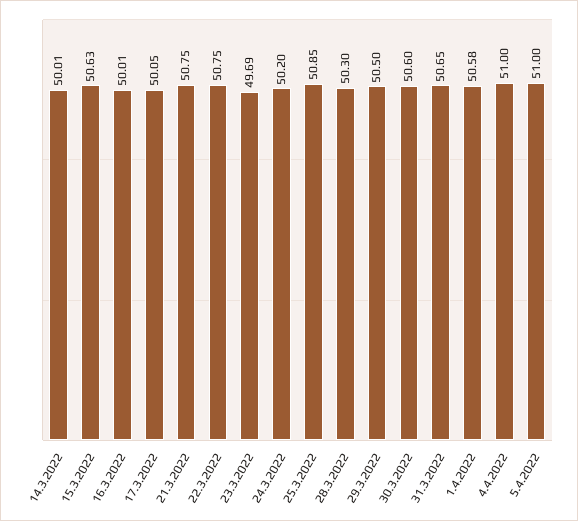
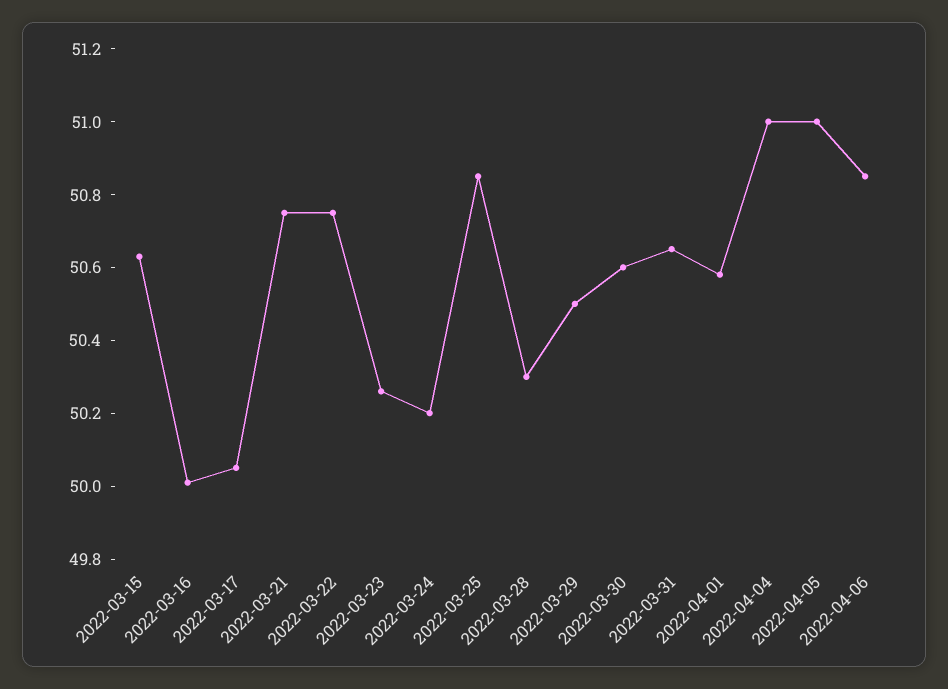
14.3.2022: 50.01 -> none
23.3.2022: 49.69 -> 50.25
2022-04-06: none -> 50.85

